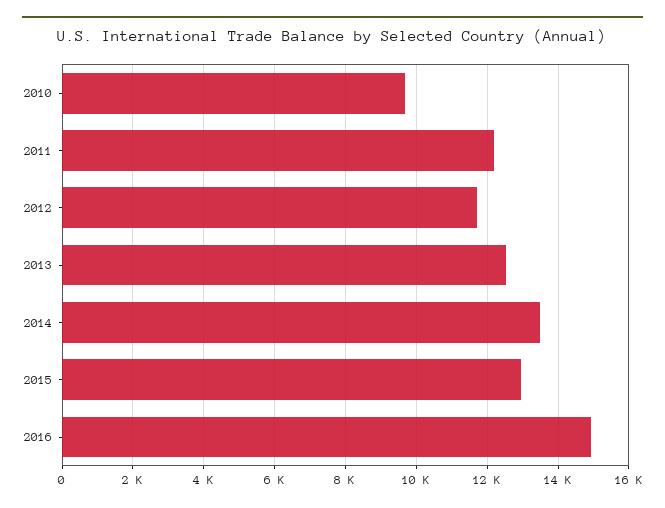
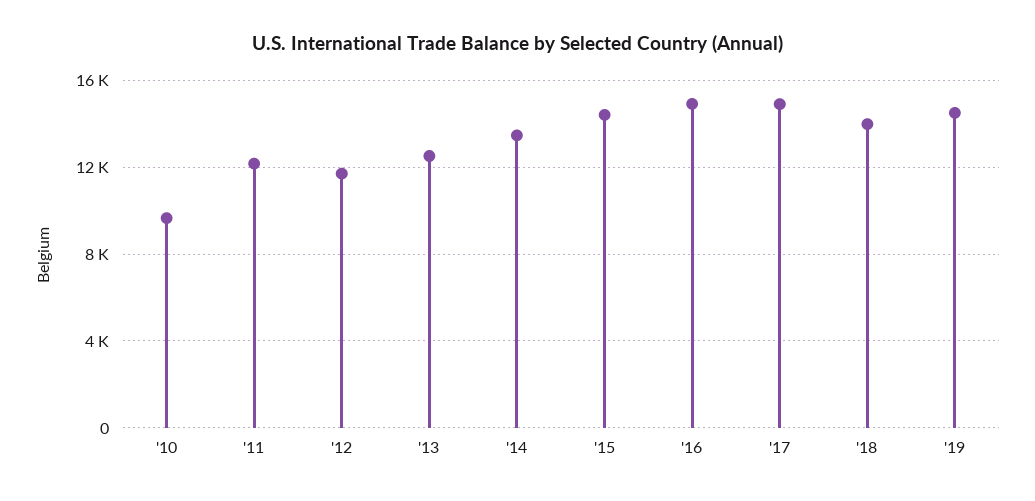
2015: 13000 -> 14500
'17: none -> 15000
'18: none -> 14000
'19: none -> 14500

